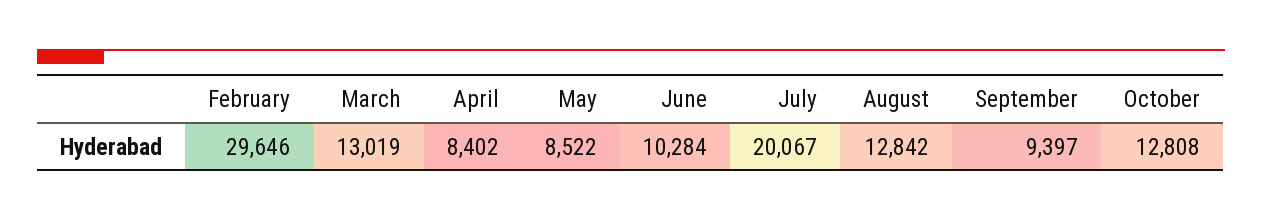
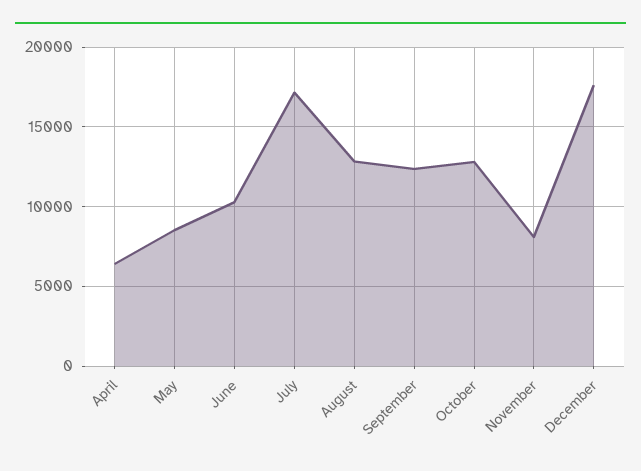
February: 29646 -> none
March: 13019 -> none
April: 8402 -> 6500
July: 20067 -> 17000
September: 9397 -> 12500
November: none -> 8000
December: none -> 17500

